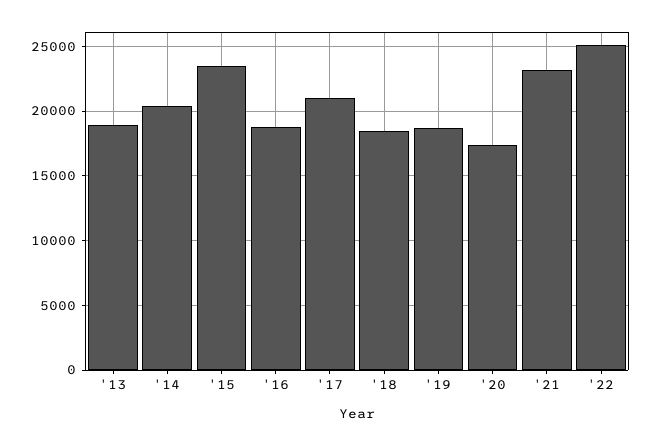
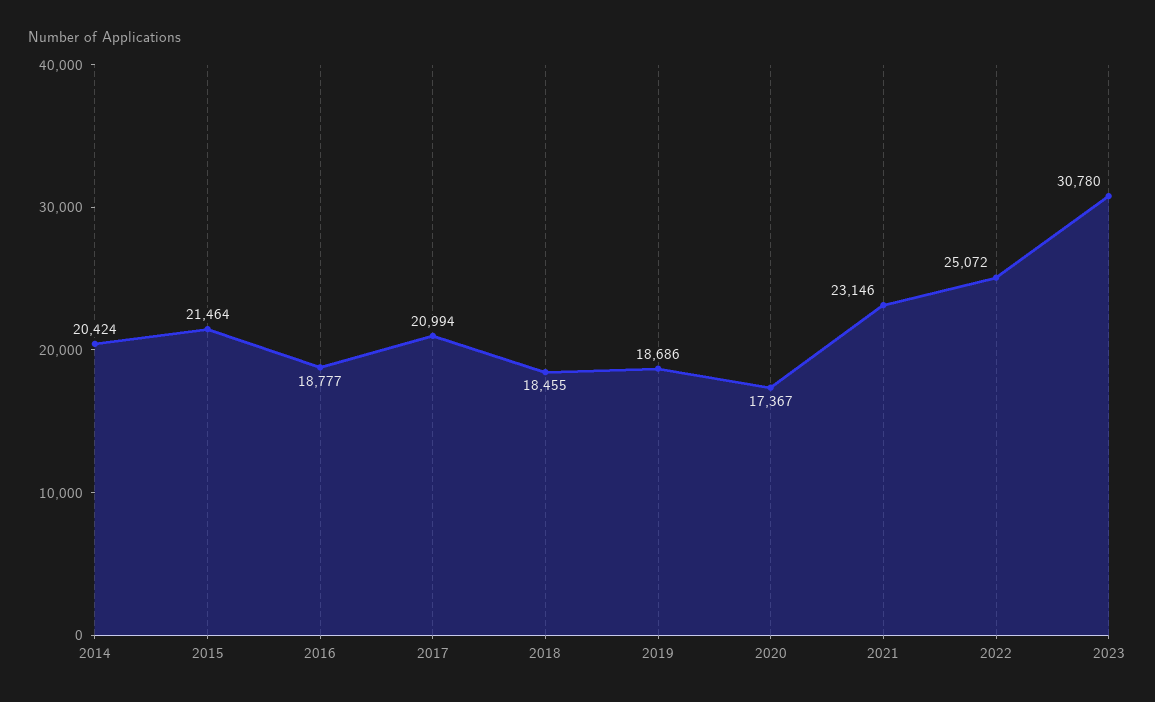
'13: 19000 -> none
'15: 23500 -> 21464
2023: none -> 30780

